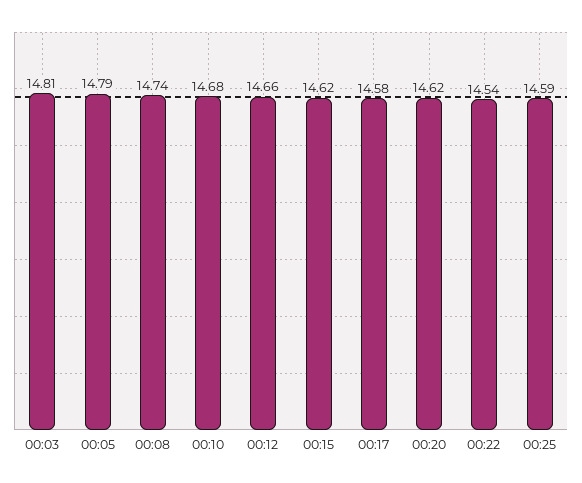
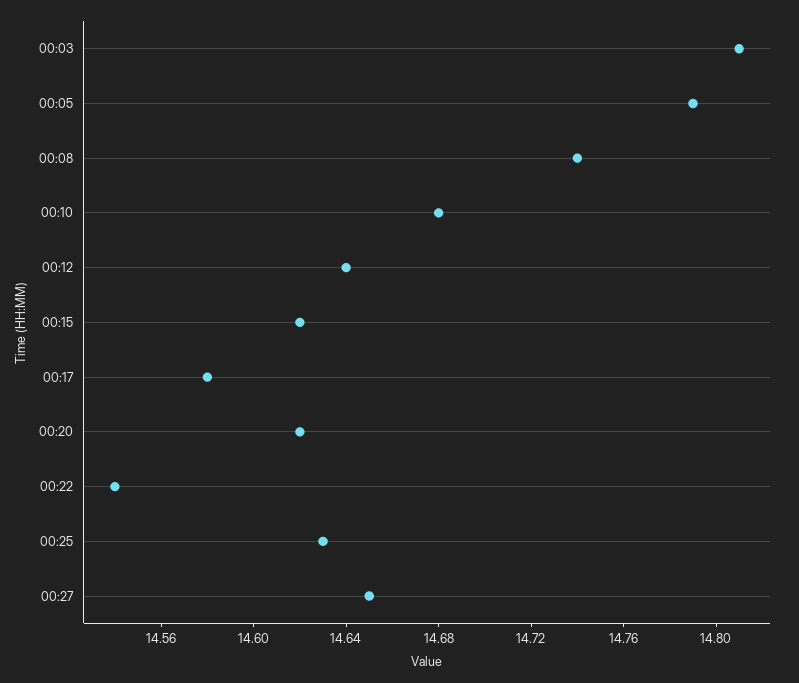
00:12: 14.66 -> 14.64
00:25: 14.59 -> 14.63
00:27: none -> 14.65

